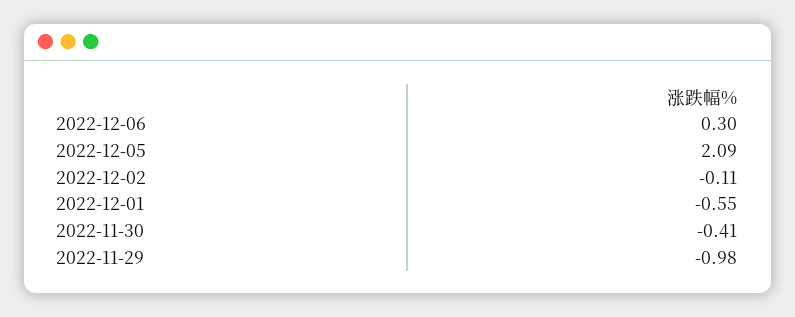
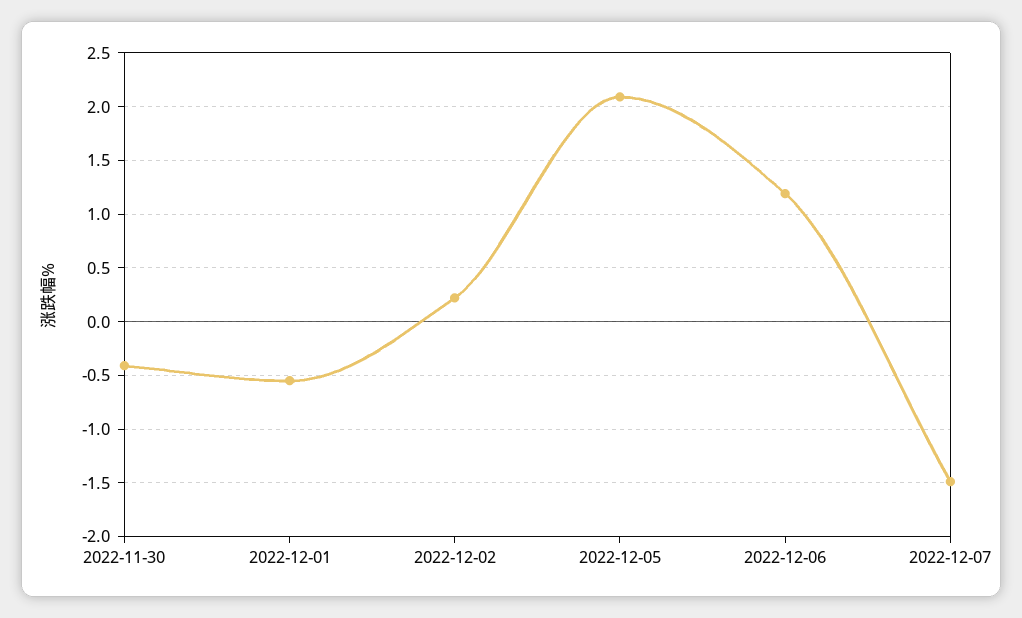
2022-12-06: 0.3 -> 1.2
2022-12-02: -0.11 -> 0.2
2022-11-29: -0.98 -> none
2022-12-07: none -> -1.5

